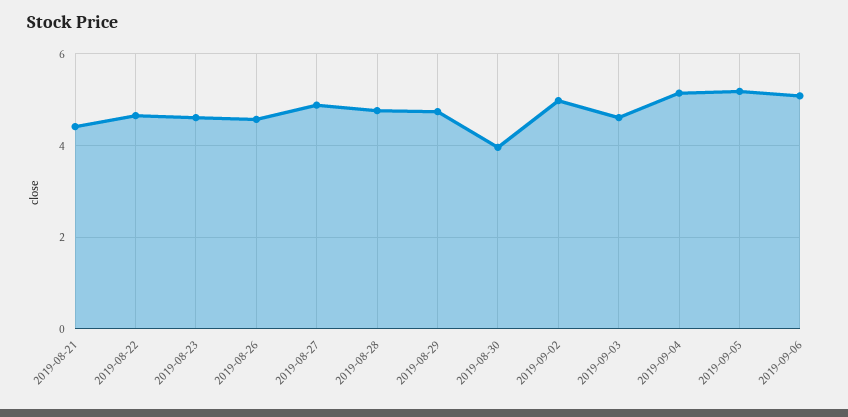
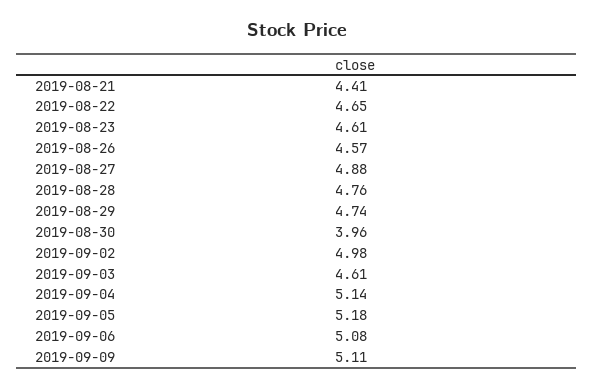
2019-09-09: none -> 5.11

